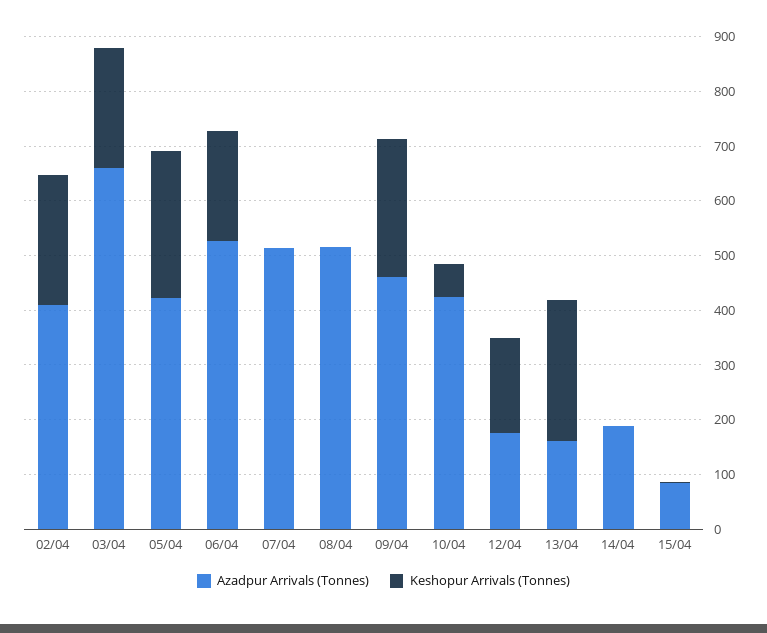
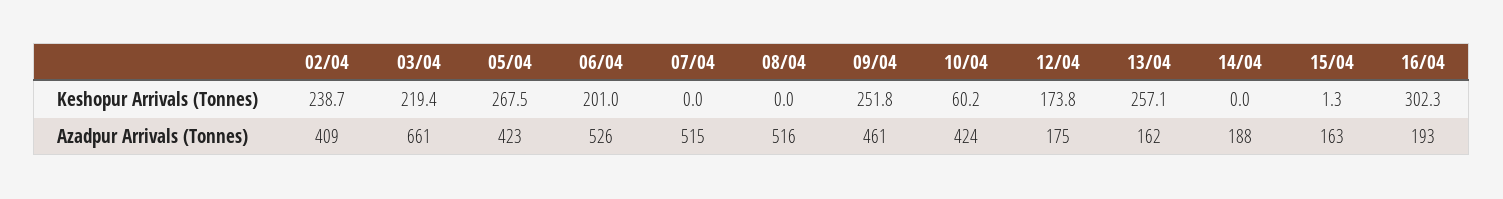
Azadpur Arrivals (Tonnes), 15/04: 80 -> 163
Keshopur Arrivals (Tonnes), 16/04: none -> 302.3
Azadpur Arrivals (Tonnes), 16/04: none -> 193

